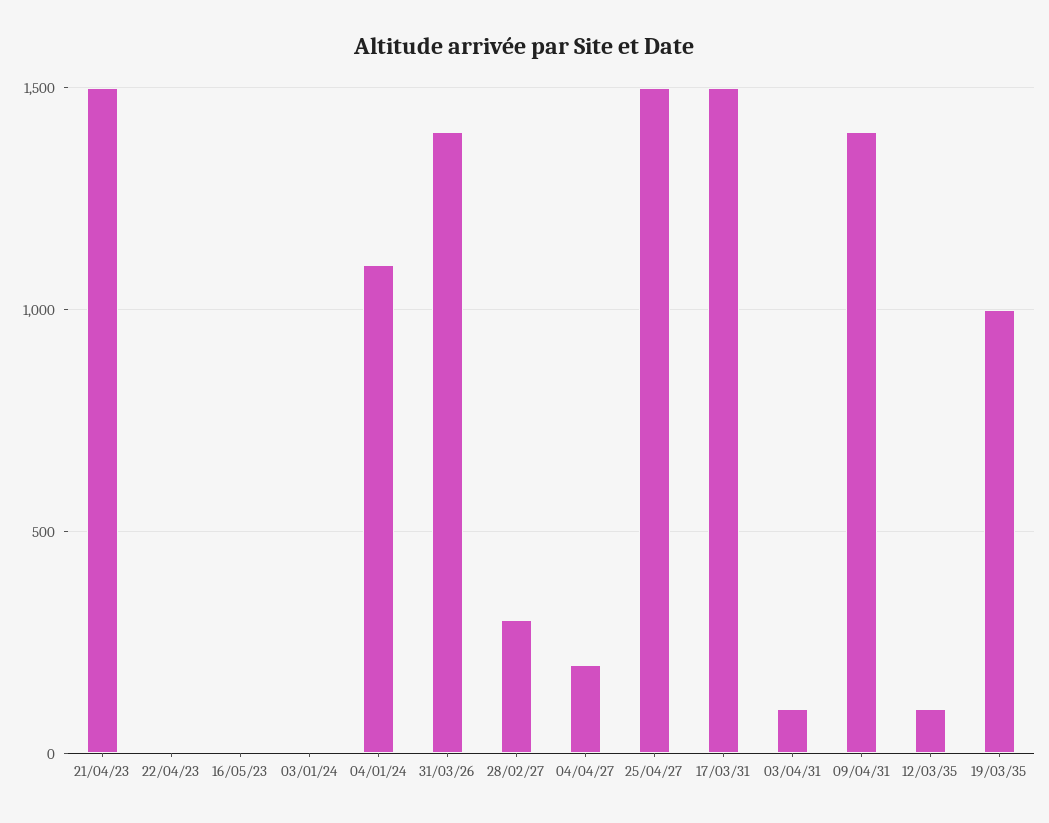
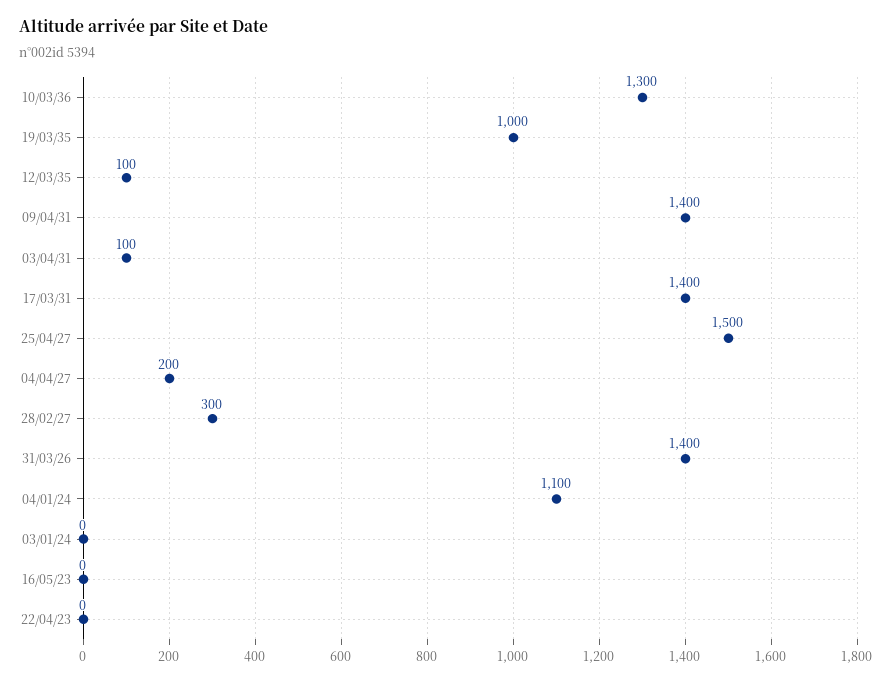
21/04/23: 1500 -> none
17/03/31: 1500 -> 1400
10/03/36: none -> 1300

